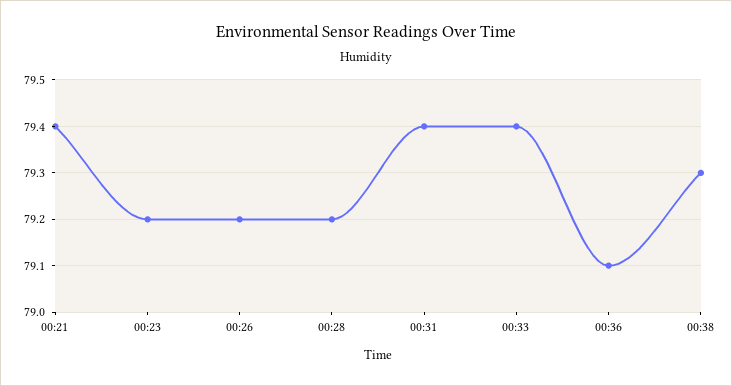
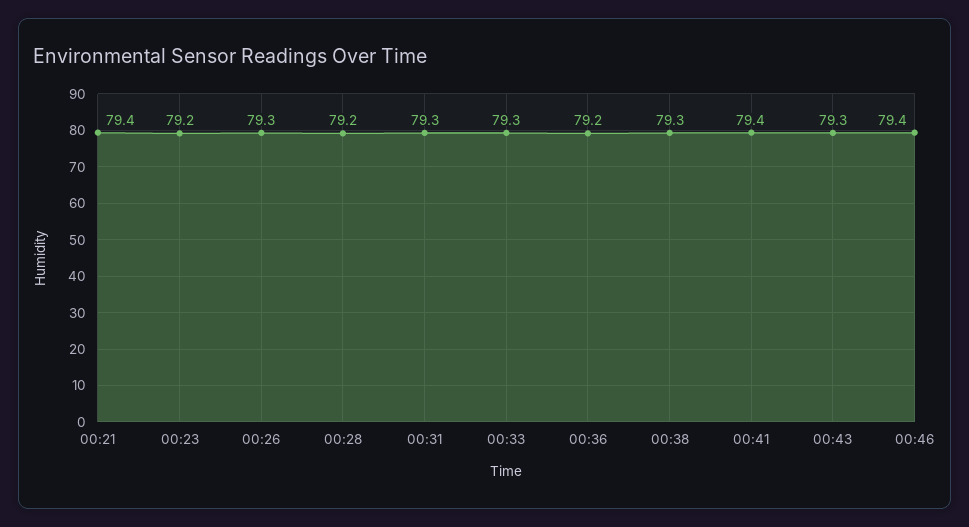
00:26: 79.2 -> 79.3
00:31: 79.4 -> 79.3
00:33: 79.4 -> 79.3
00:36: 79.1 -> 79.2
00:41: none -> 79.4
00:43: none -> 79.3
00:46: none -> 79.4

